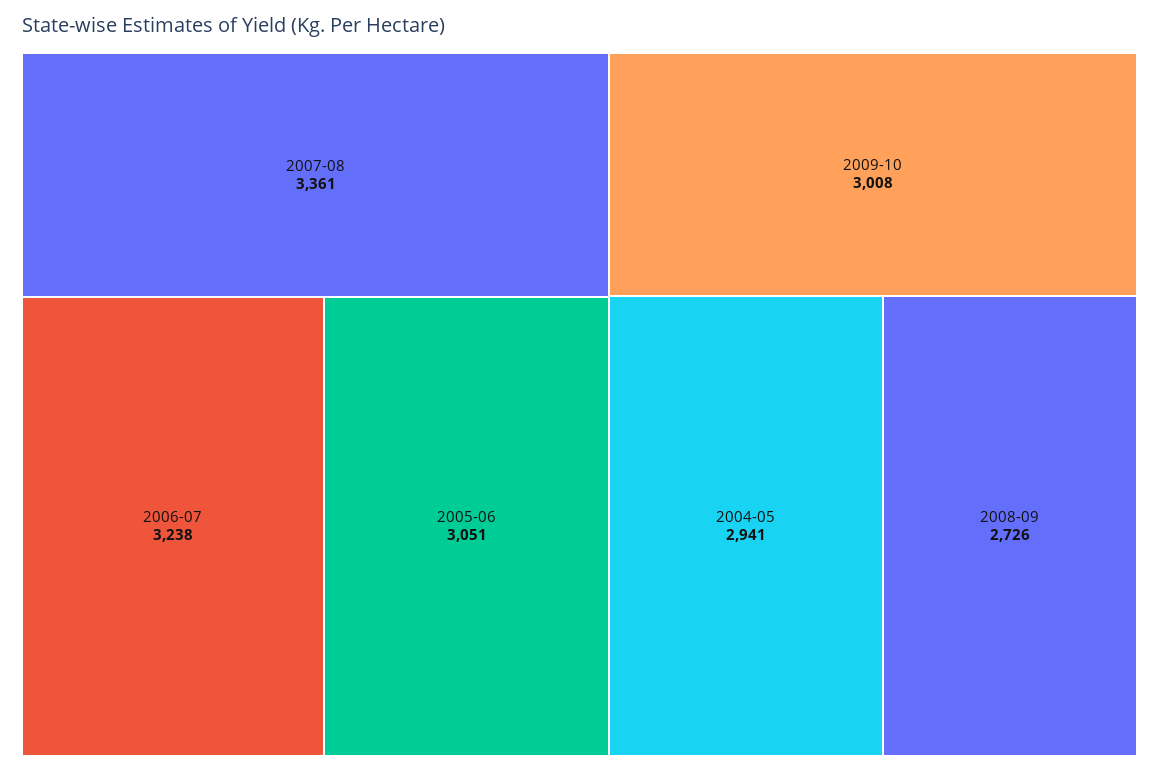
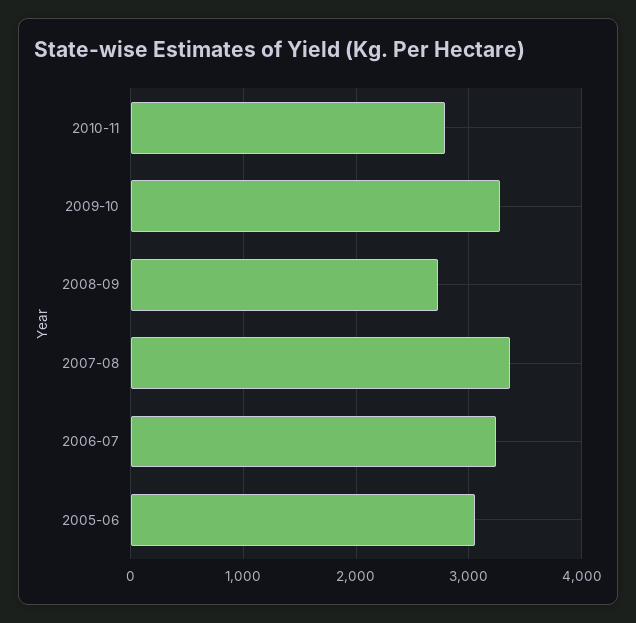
2009-10: 3008 -> 3300
2004-05: 2941 -> none
2010-11: none -> 2800

